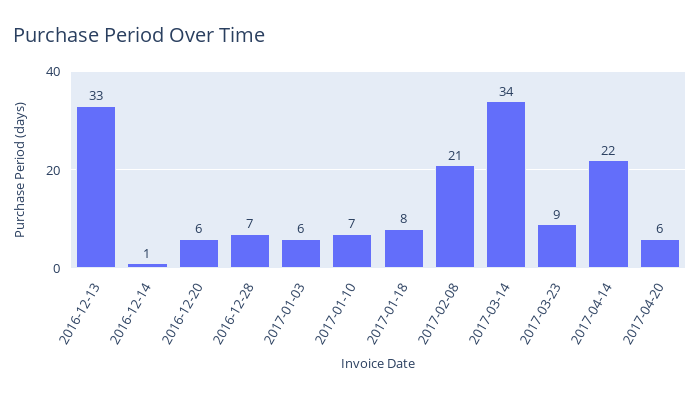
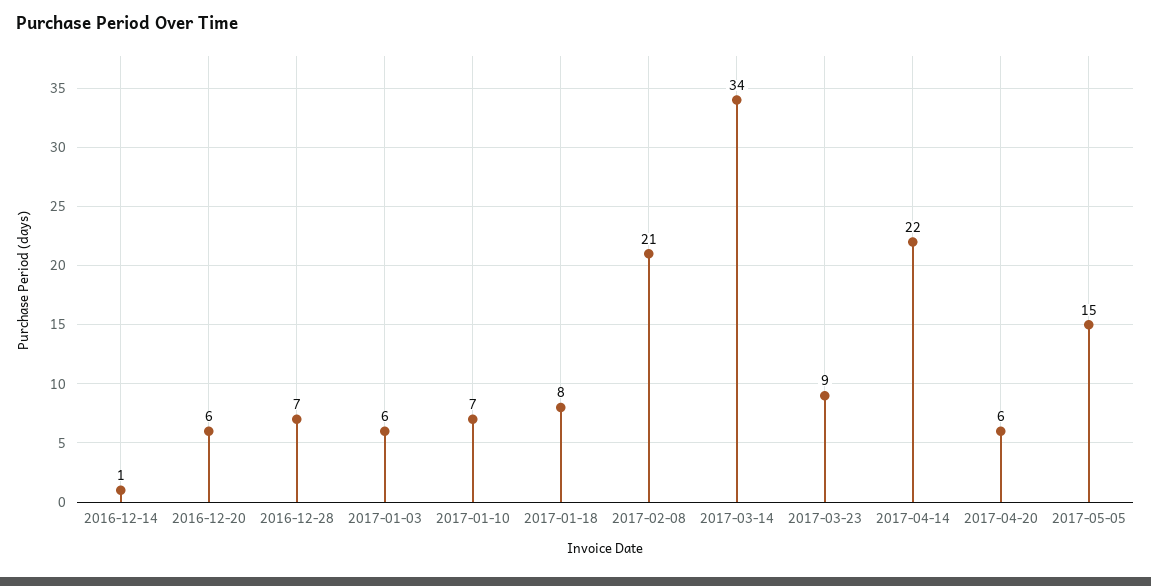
2016-12-13: 33 -> none
2017-05-05: none -> 15

